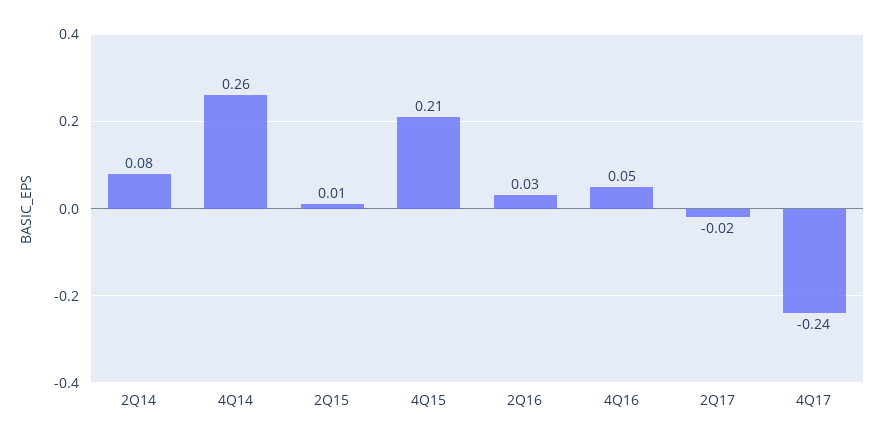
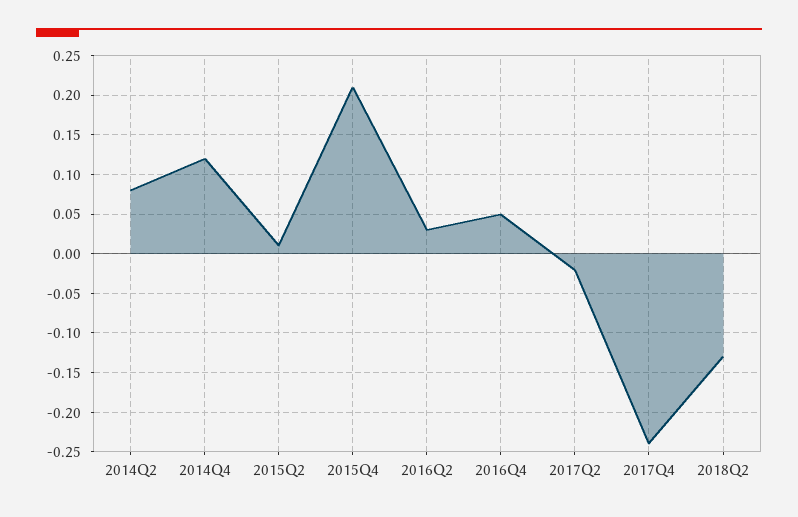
4Q14: 0.26 -> 0.12
2018Q2: none -> -0.13

